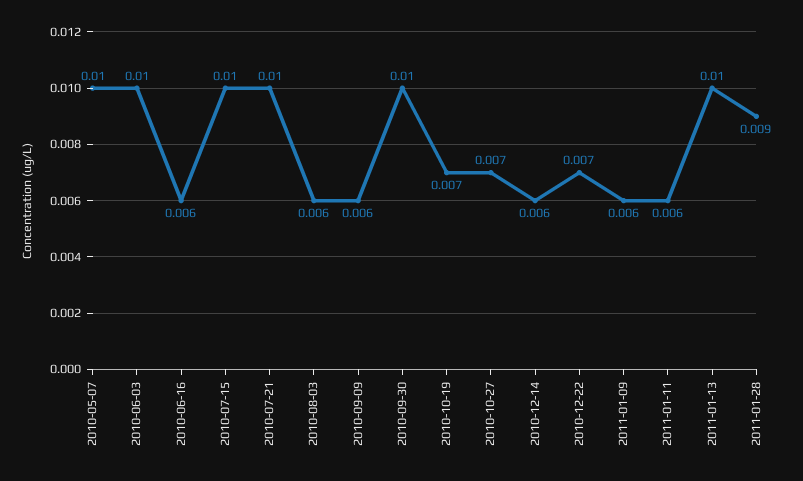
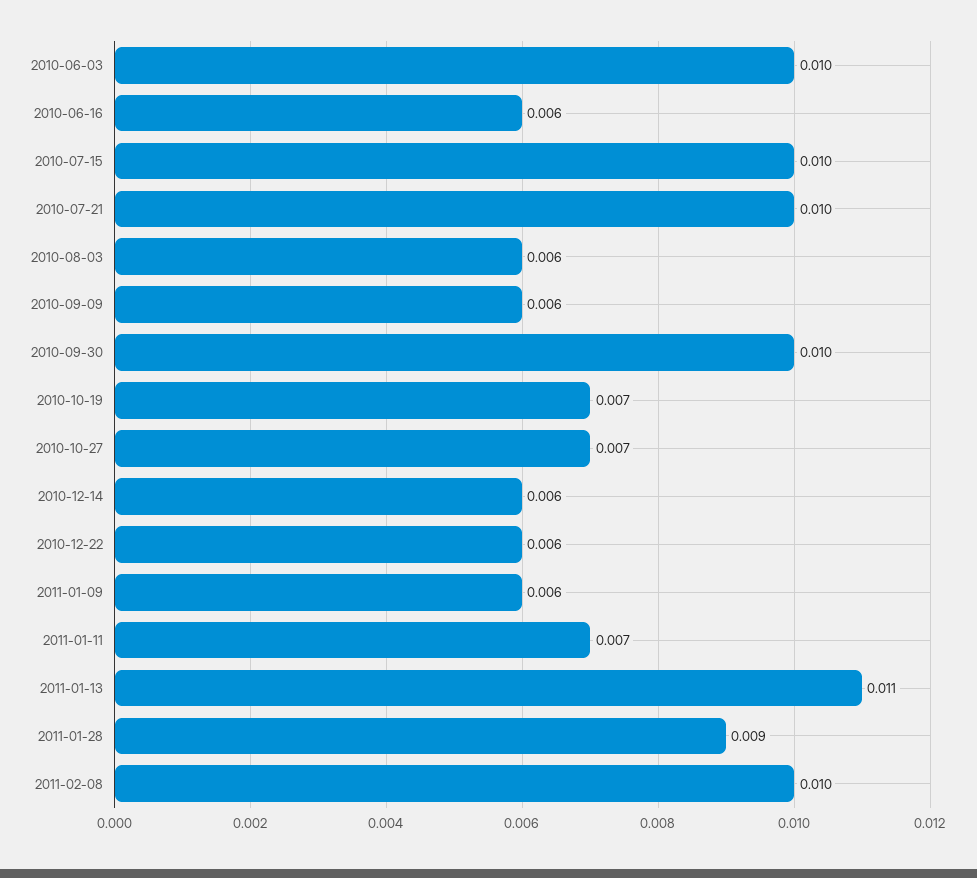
2010-05-07: 0.01 -> none
2010-12-22: 0.007 -> 0.006
2011-01-11: 0.006 -> 0.007
2011-01-13: 0.01 -> 0.011
2011-02-08: none -> 0.01

